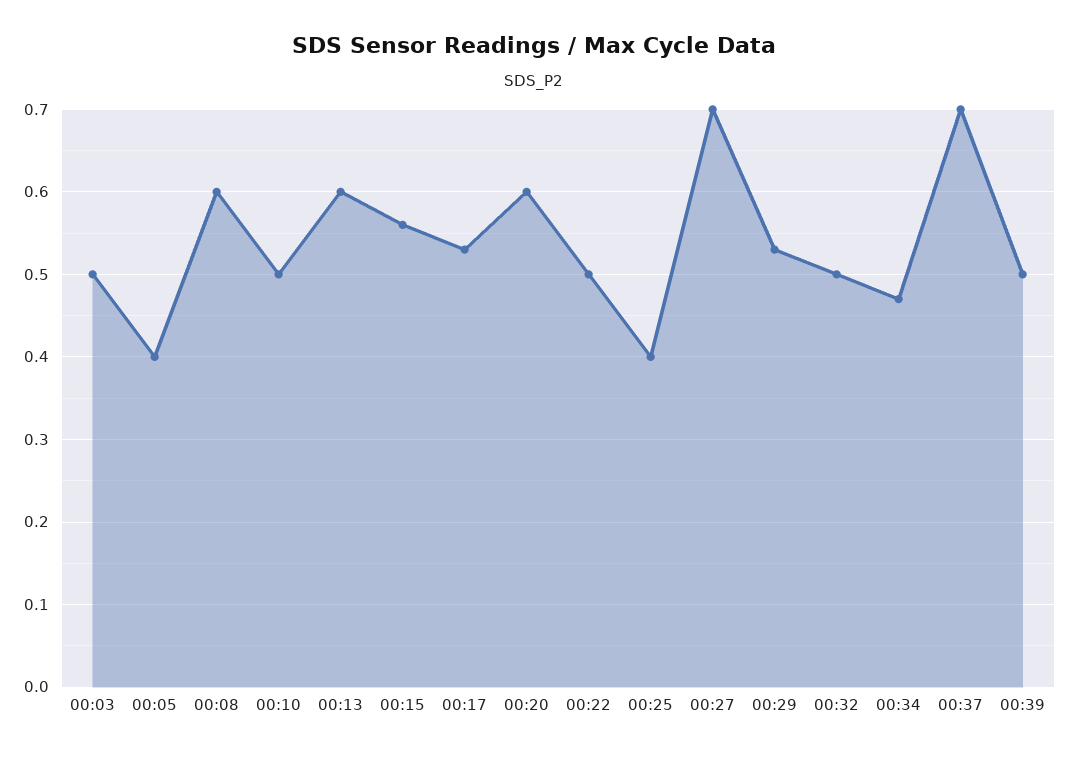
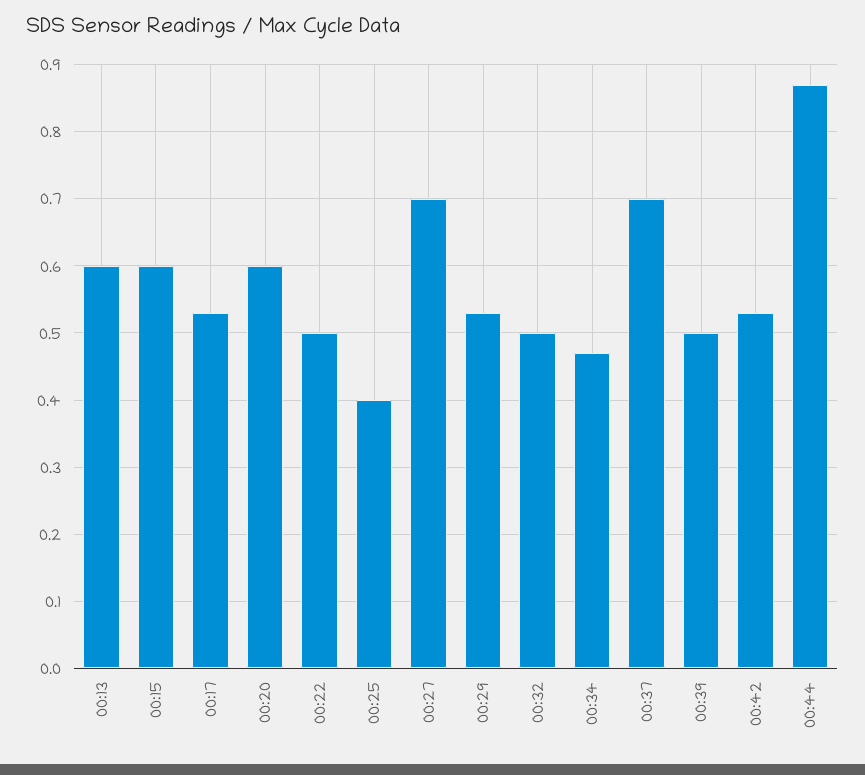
00:03: 0.5 -> none
00:05: 0.4 -> none
00:08: 0.6 -> none
00:10: 0.5 -> none
00:15: 0.56 -> 0.6
00:42: none -> 0.53
00:44: none -> 0.87

